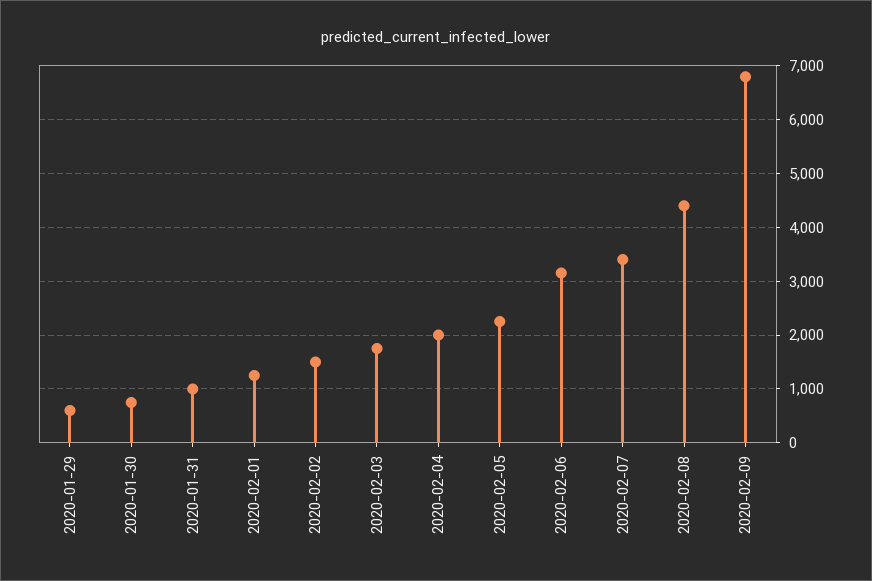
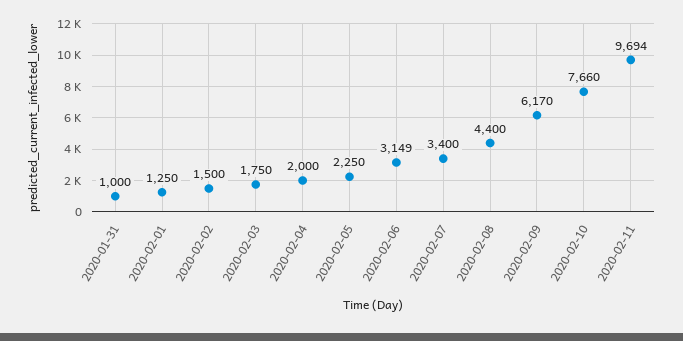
2020-01-29: 600 -> none
2020-01-30: 800 -> none
2020-02-09: 6800 -> 6170
2020-02-10: none -> 7660
2020-02-11: none -> 9694

